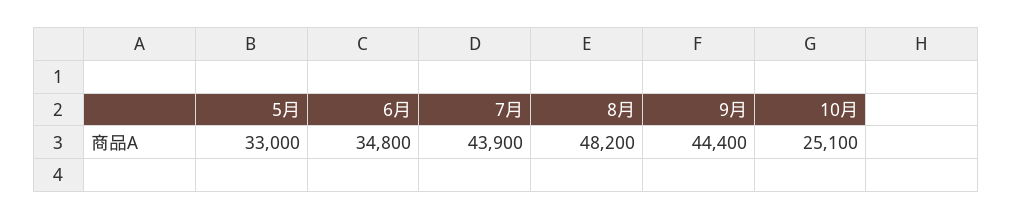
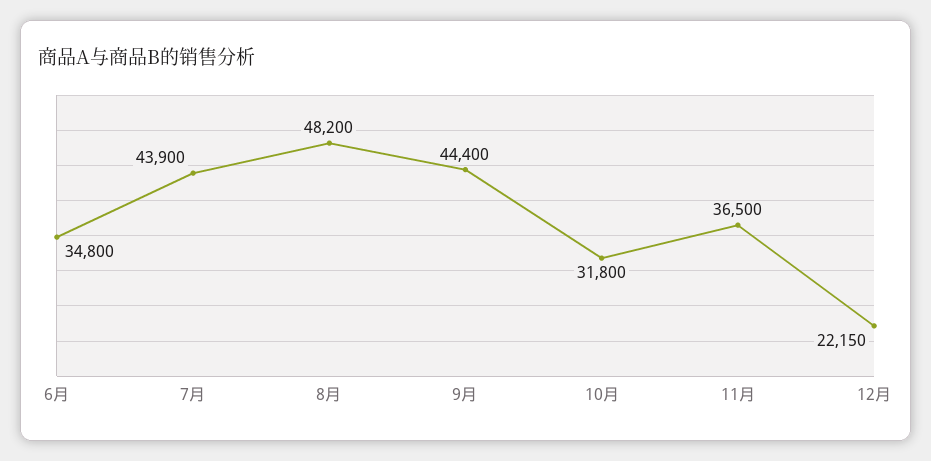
5月: 33000 -> none
10月: 25100 -> 31800
11月: none -> 36500
12月: none -> 22150

